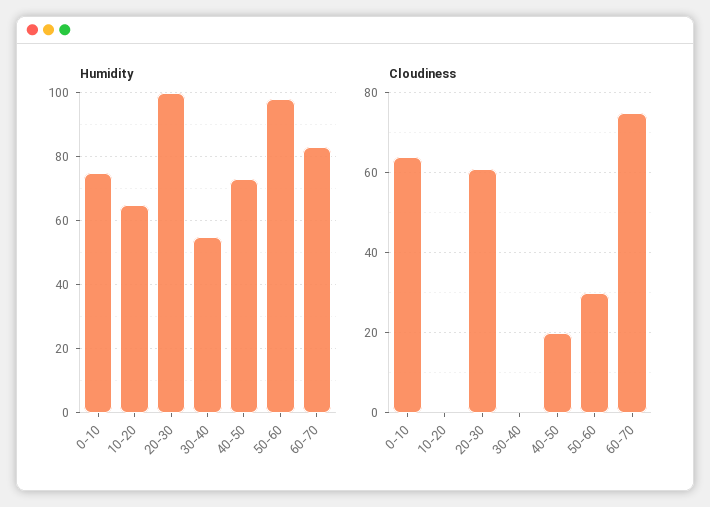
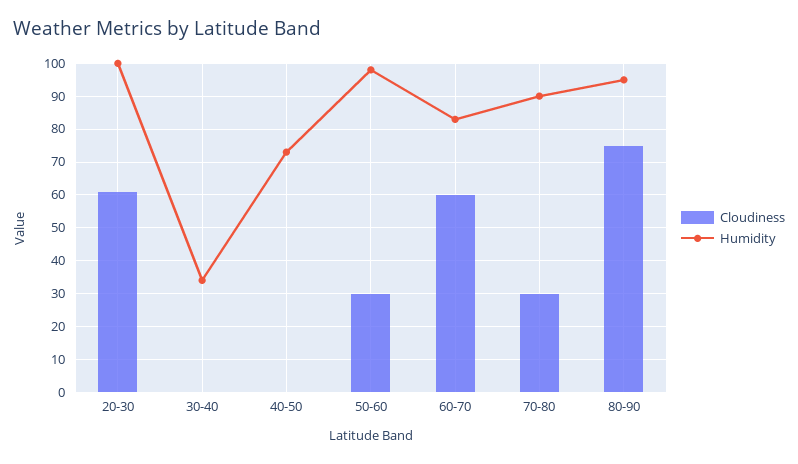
Humidity, 0-10: 75 -> none
Humidity, 10-20: 65 -> none
Humidity, 30-40: 55 -> 35
Cloudiness, 0-10: 65 -> none
Cloudiness, 10-20: 0 -> none
Cloudiness, 40-50: 20 -> 0
Cloudiness, 60-70: 75 -> 60
Cloudiness, 70-80: none -> 30
Humidity, 70-80: none -> 90
Cloudiness, 80-90: none -> 75
Humidity, 80-90: none -> 95

